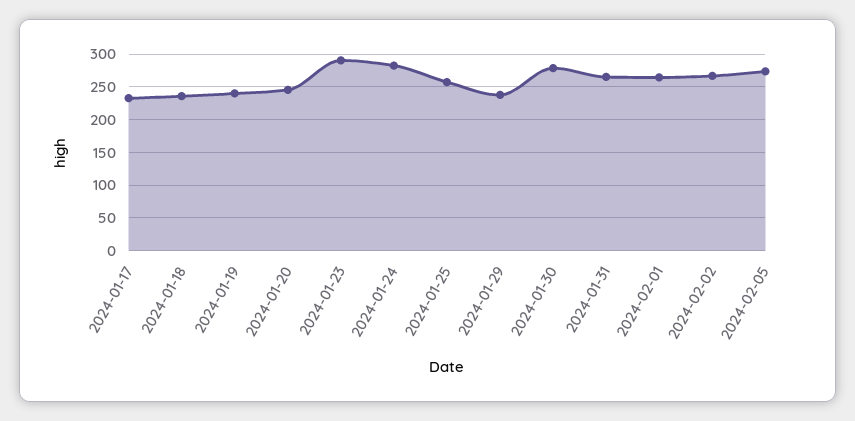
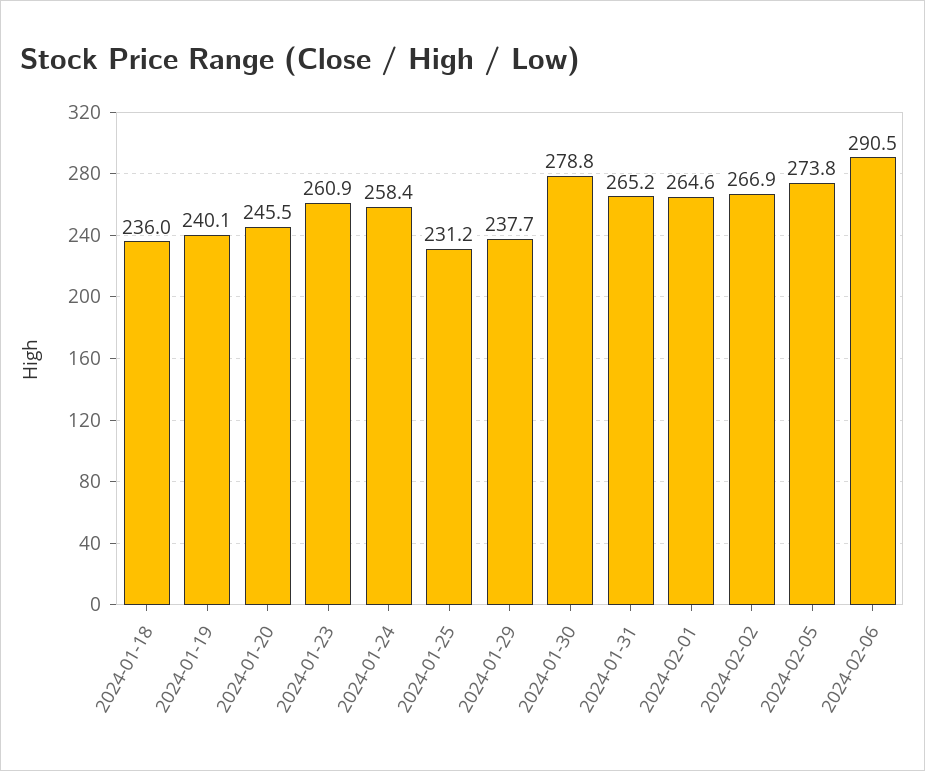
2024-01-17: 230 -> none
2024-01-23: 290 -> 260.9
2024-01-24: 280 -> 258.4
2024-01-25: 260 -> 231.2
2024-02-06: none -> 290.5

